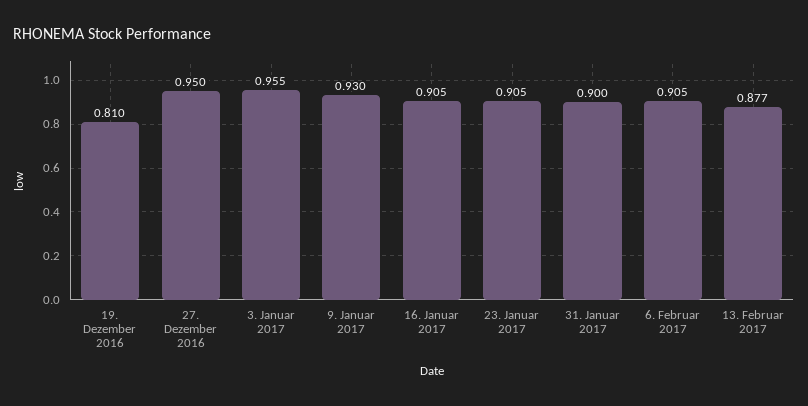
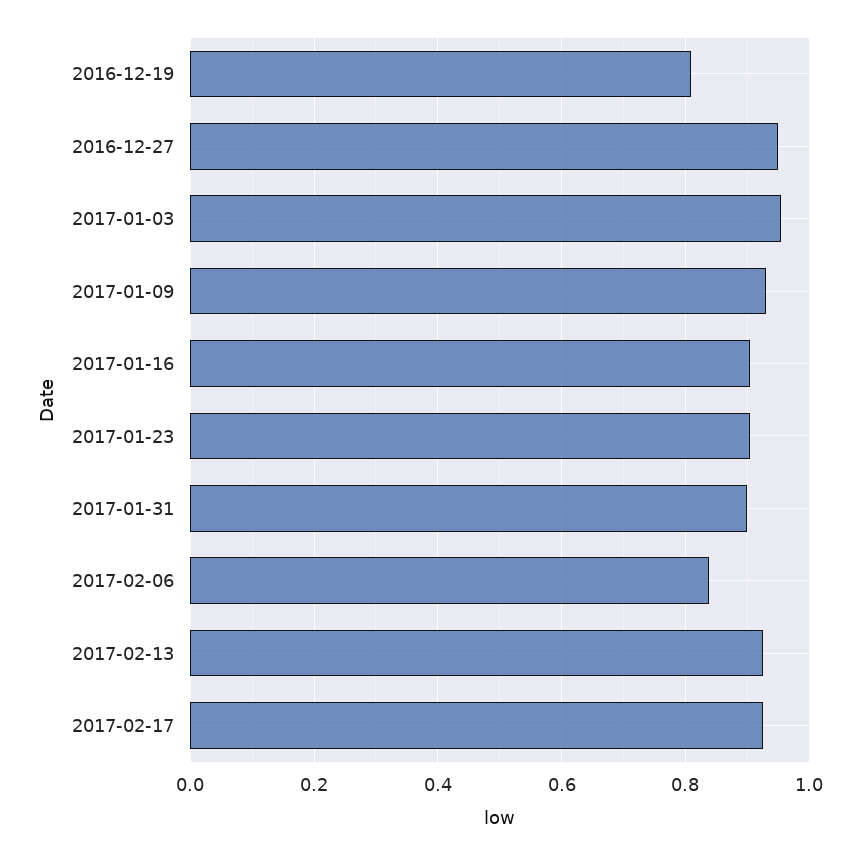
6. Februar 2017: 0.905 -> 0.84
13. Februar 2017: 0.877 -> 0.92
2017-02-17: none -> 0.92

